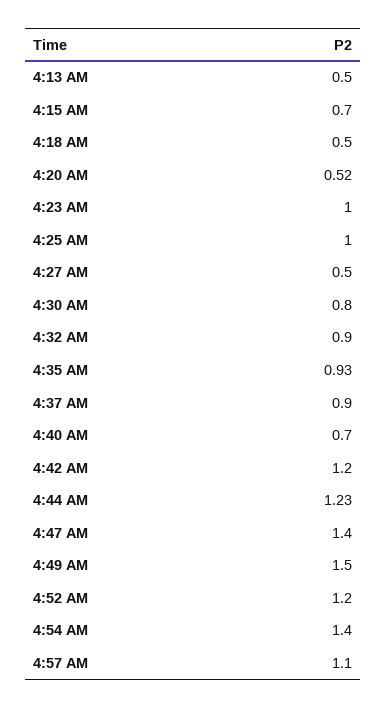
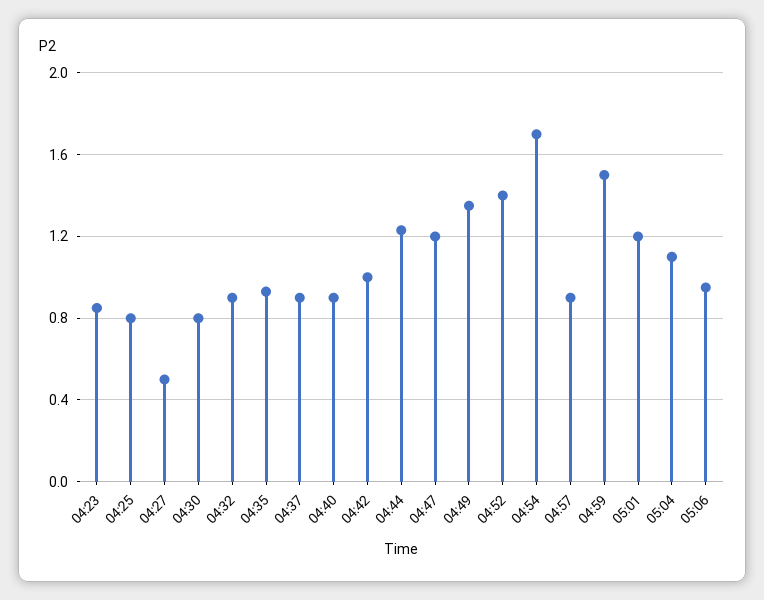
4:13 AM: 0.5 -> none
4:15 AM: 0.7 -> none
4:18 AM: 0.5 -> none
4:20 AM: 0.52 -> none
4:23 AM: 1 -> 0.85
4:25 AM: 1 -> 0.8
4:40 AM: 0.7 -> 0.9
4:42 AM: 1.2 -> 1
4:47 AM: 1.4 -> 1.2
4:49 AM: 1.5 -> 1.35
4:52 AM: 1.2 -> 1.4
4:54 AM: 1.4 -> 1.7
4:57 AM: 1.1 -> 0.9
04:59: none -> 1.5
05:01: none -> 1.2
05:04: none -> 1.1
05:06: none -> 0.95

